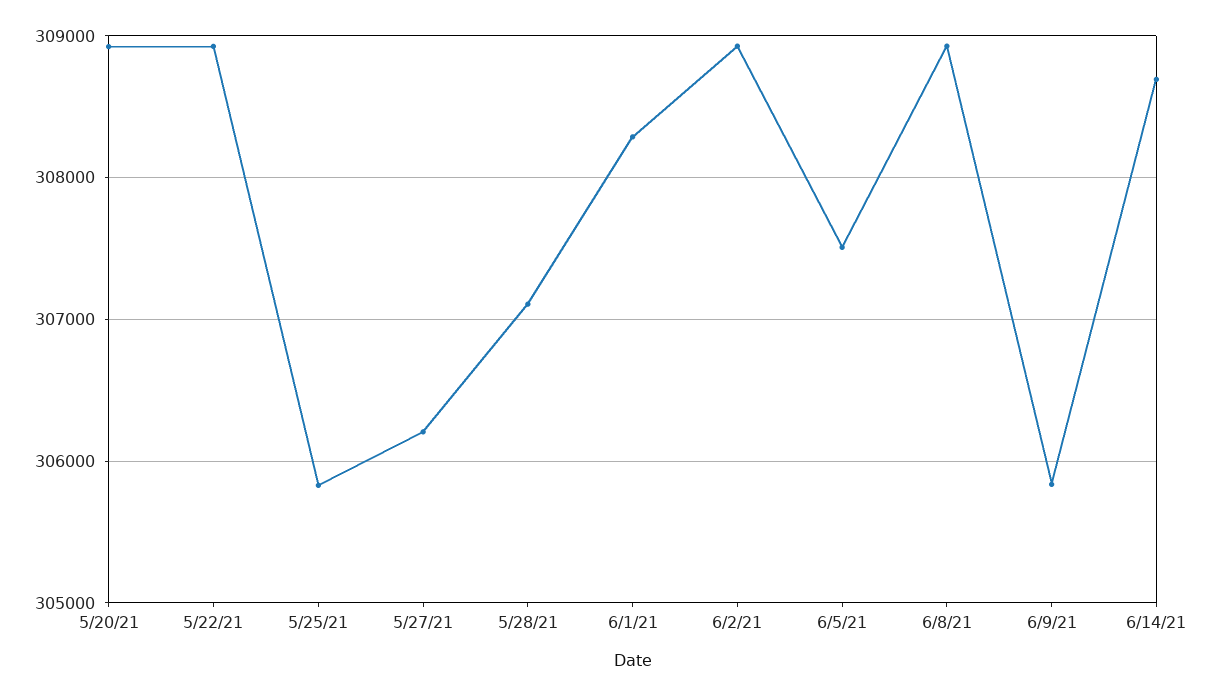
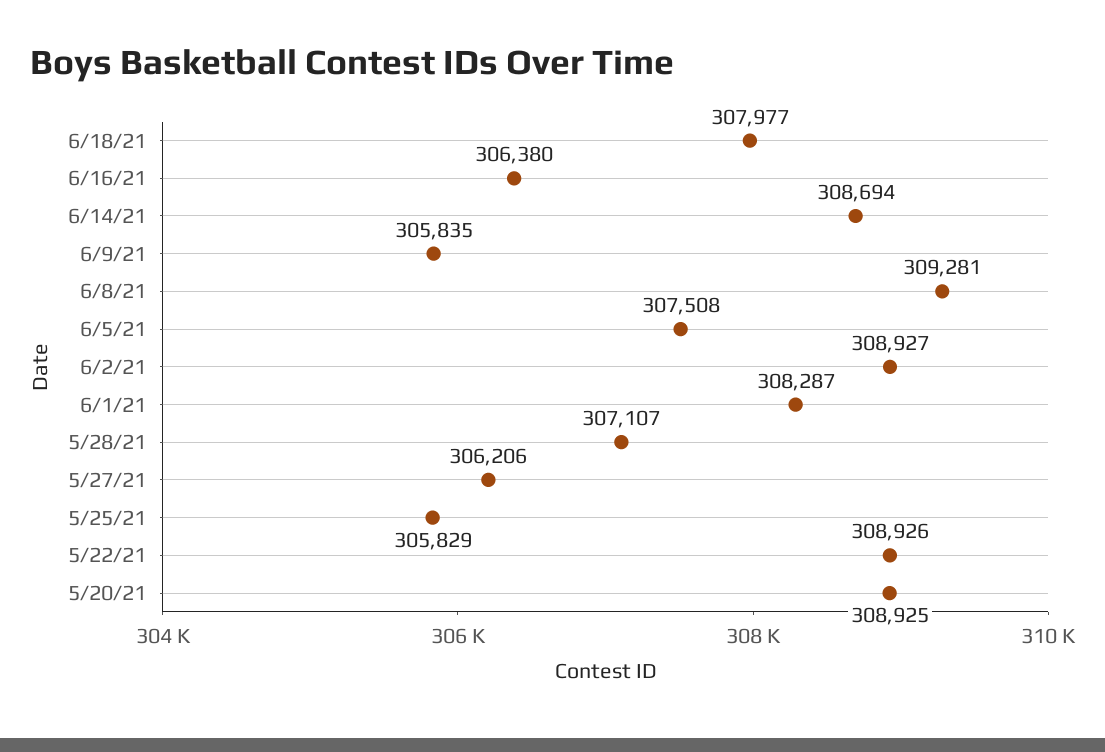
6/8/21: 308900 -> 309281
6/18/21: none -> 307977
6/16/21: none -> 306380

